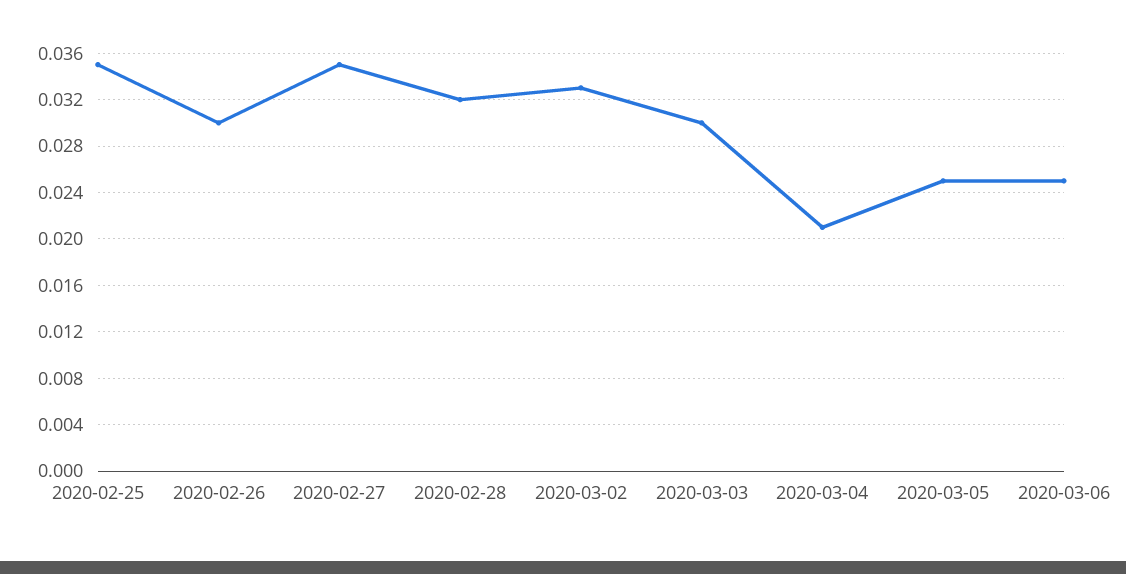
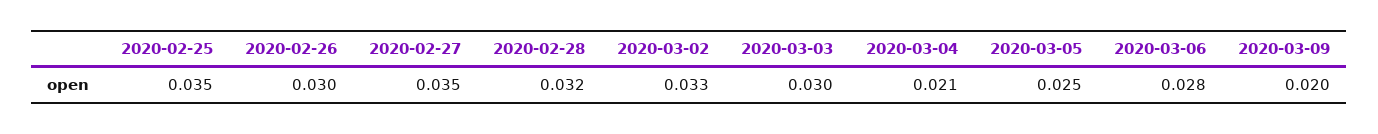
2020-03-06: 0.025 -> 0.028
2020-03-09: none -> 0.02

